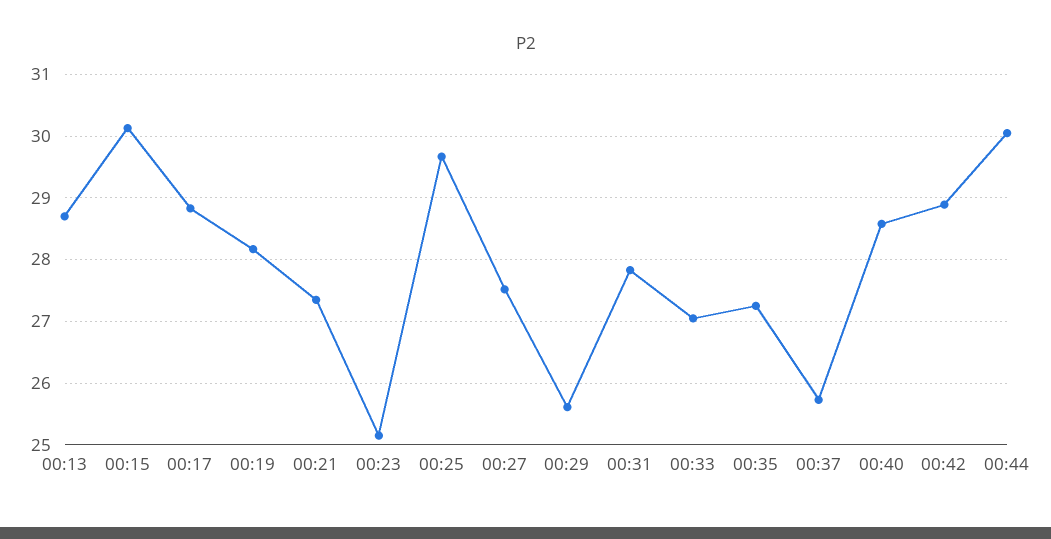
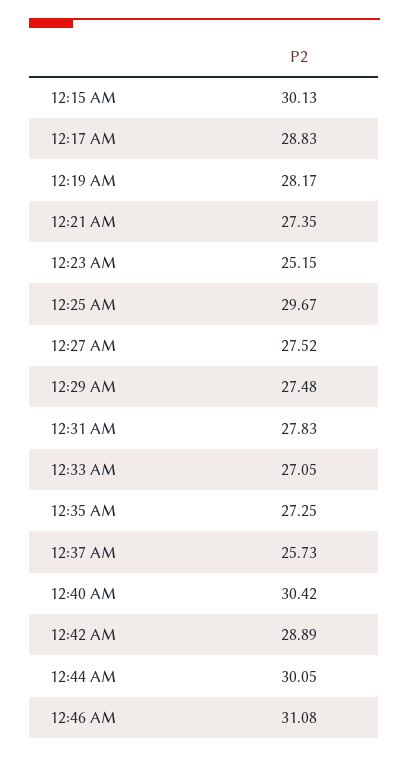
00:13: 28.7 -> none
00:29: 25.6 -> 27.48
00:40: 28.6 -> 30.42
12:46 AM: none -> 31.08

